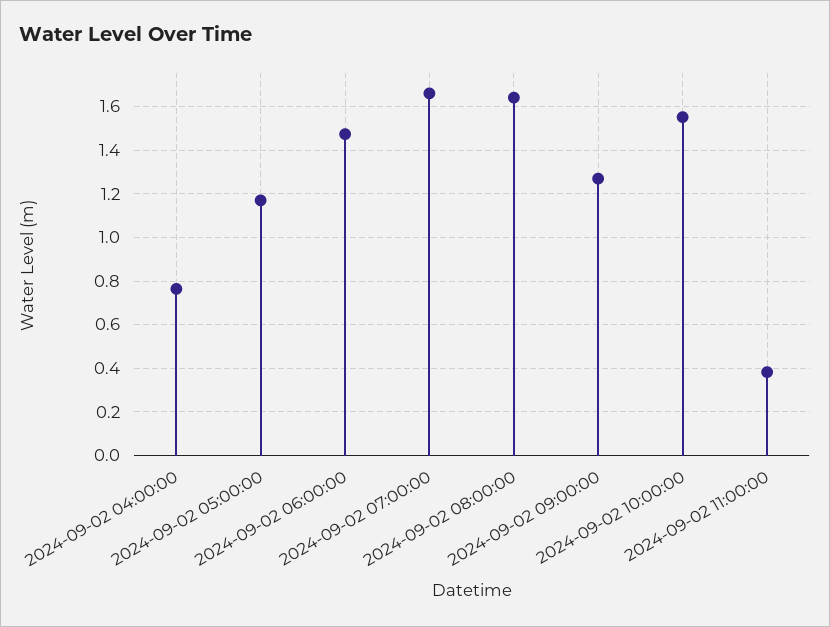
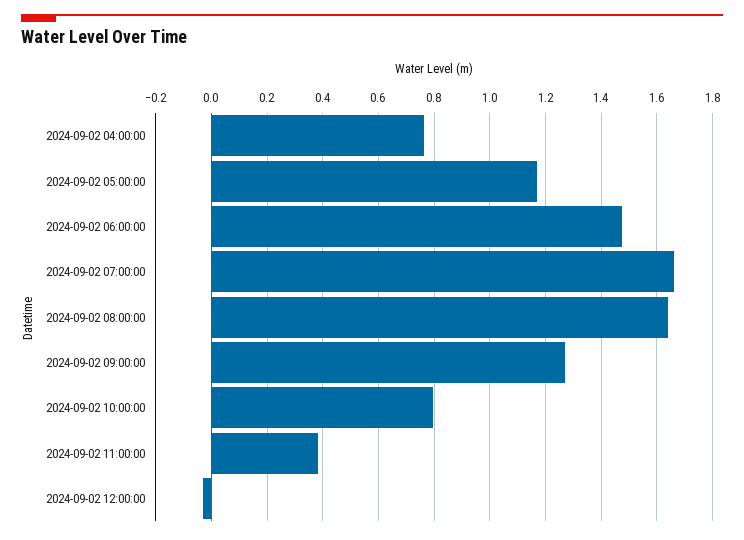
2024-09-02 10:00:00: 1.55 -> 0.8
2024-09-02 12:00:00: none -> -0.025

